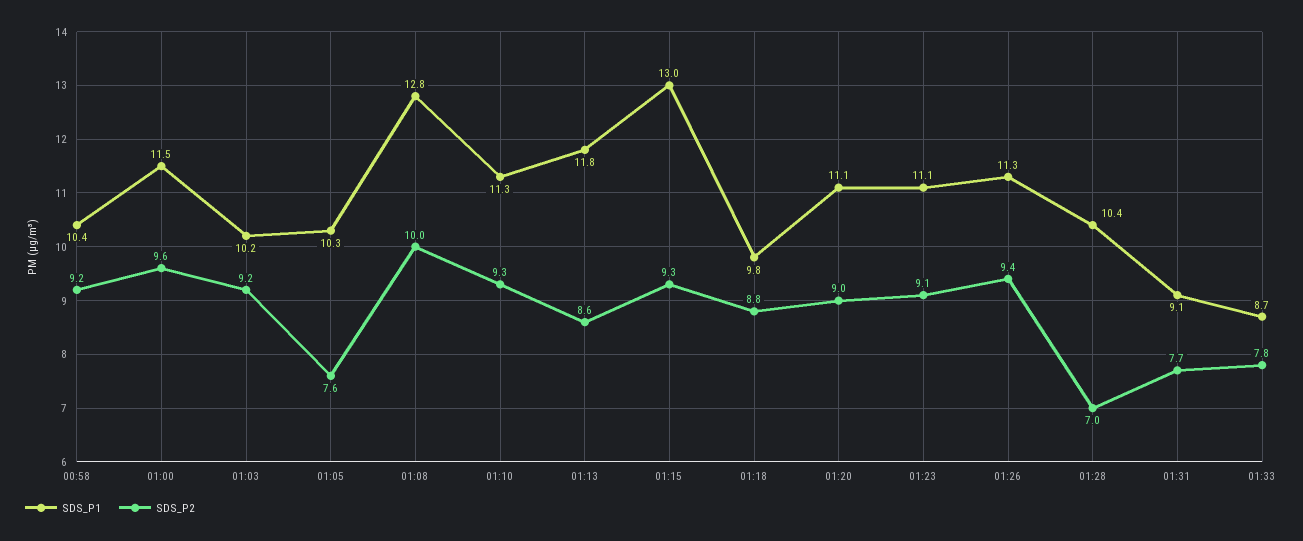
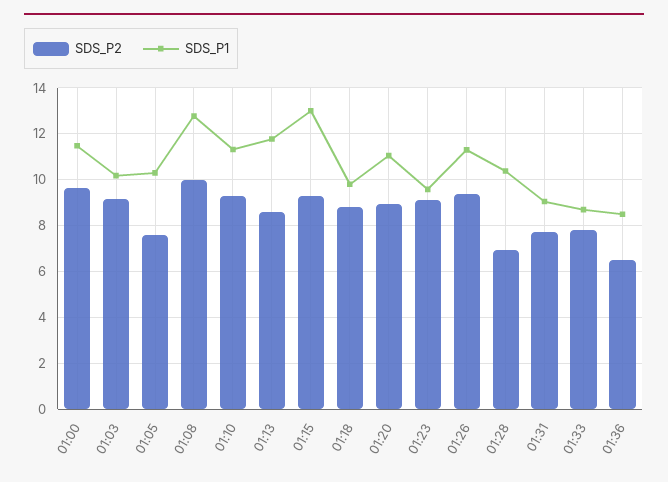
SDS_P1, 00:58: 10.4 -> none
SDS_P2, 00:58: 9.2 -> none
SDS_P1, 01:23: 11.1 -> 9.5
SDS_P2, 01:36: none -> 6.5
SDS_P1, 01:36: none -> 8.5

